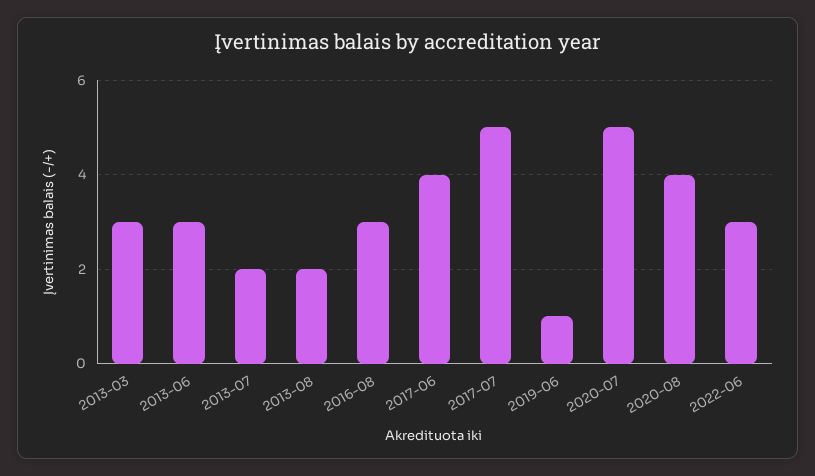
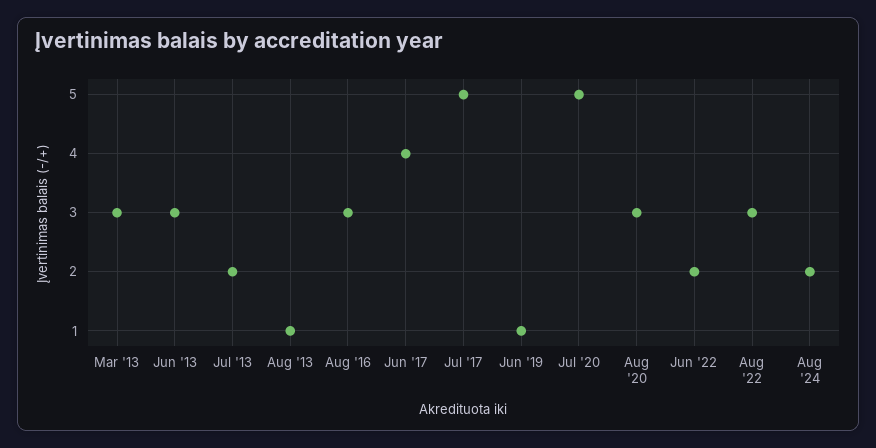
2013-08: 2 -> 1
2020-08: 4 -> 3
2022-06: 3 -> 2
Aug '22: none -> 3
Aug '24: none -> 2

